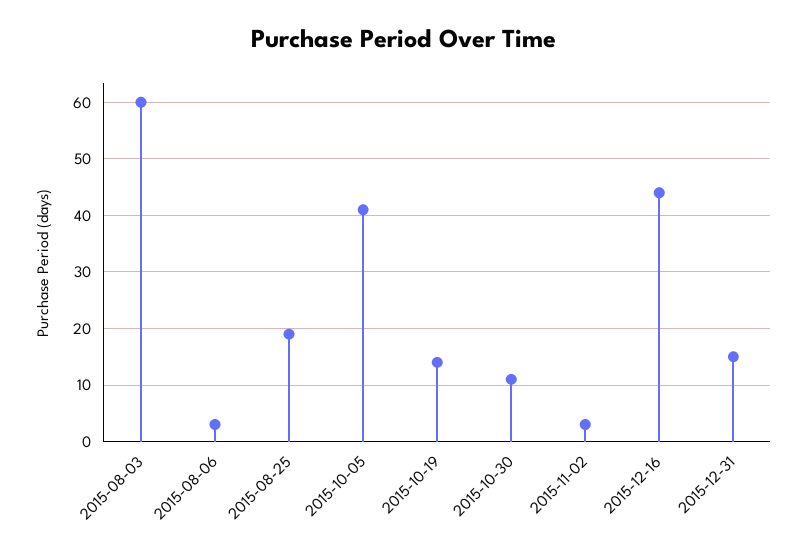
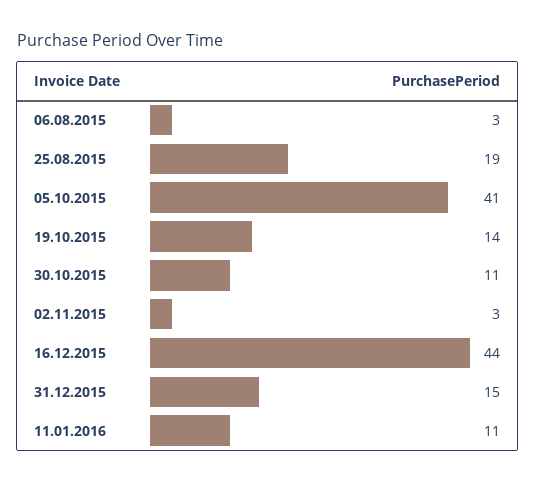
2015-08-03: 60 -> none
11.01.2016: none -> 11

